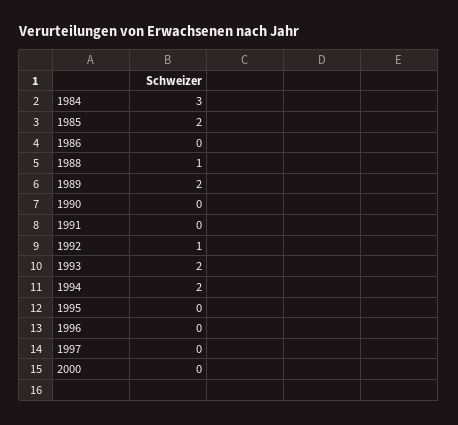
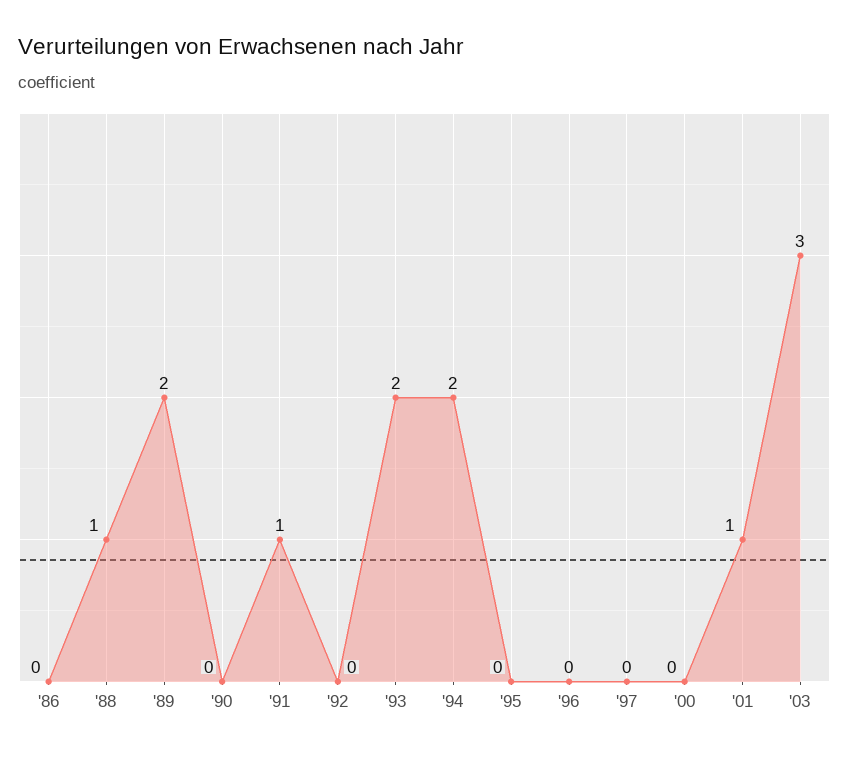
1984: 3 -> none
1985: 2 -> none
1991: 0 -> 1
1992: 1 -> 0
'01: none -> 1
'03: none -> 3

